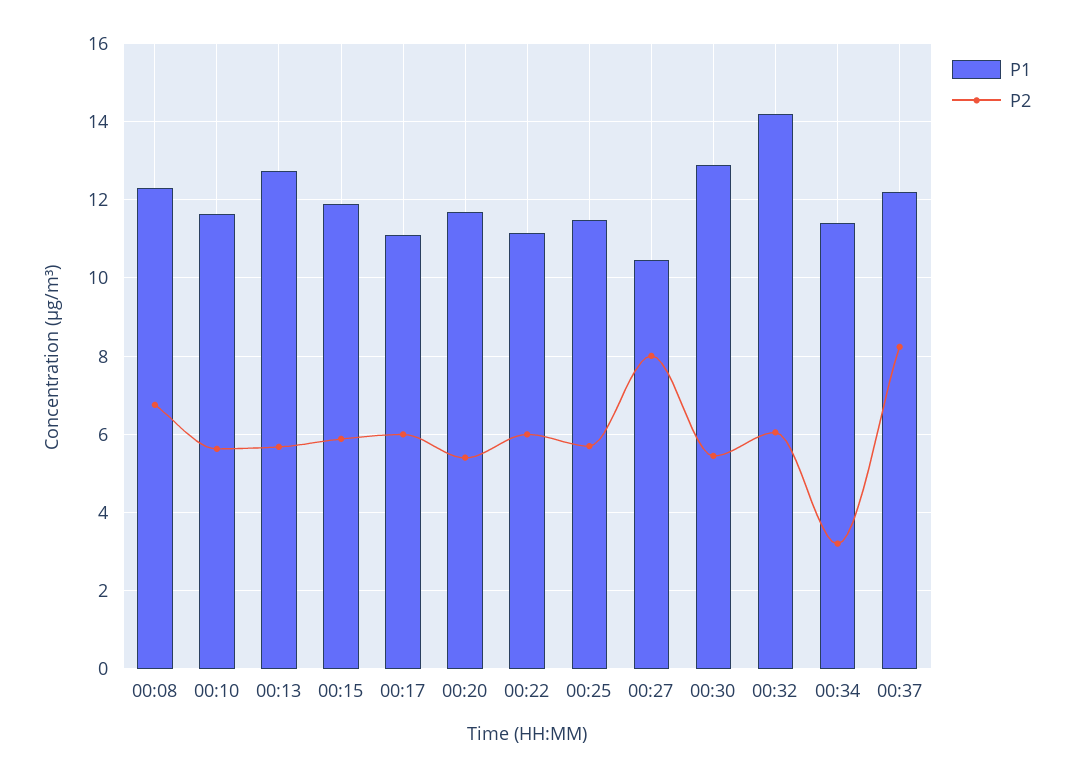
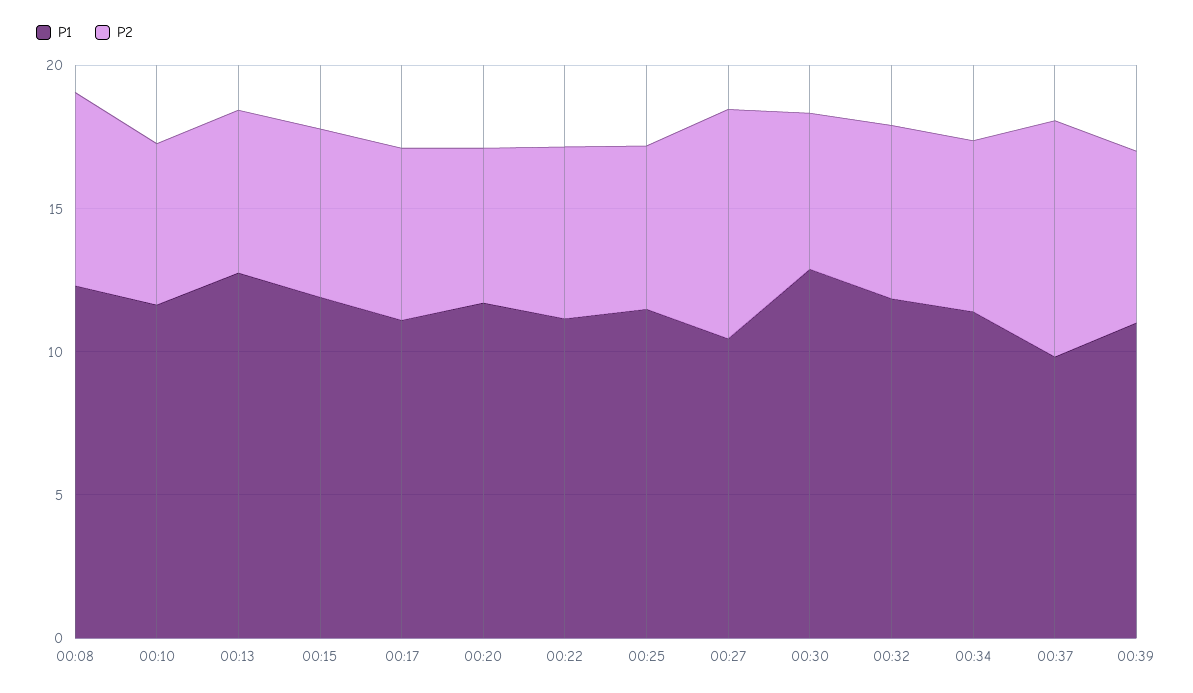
P1, 00:32: 14.2 -> 12
P2, 00:34: 3.2 -> 6
P1, 00:37: 12.2 -> 10
P1, 00:39: none -> 11
P2, 00:39: none -> 6

